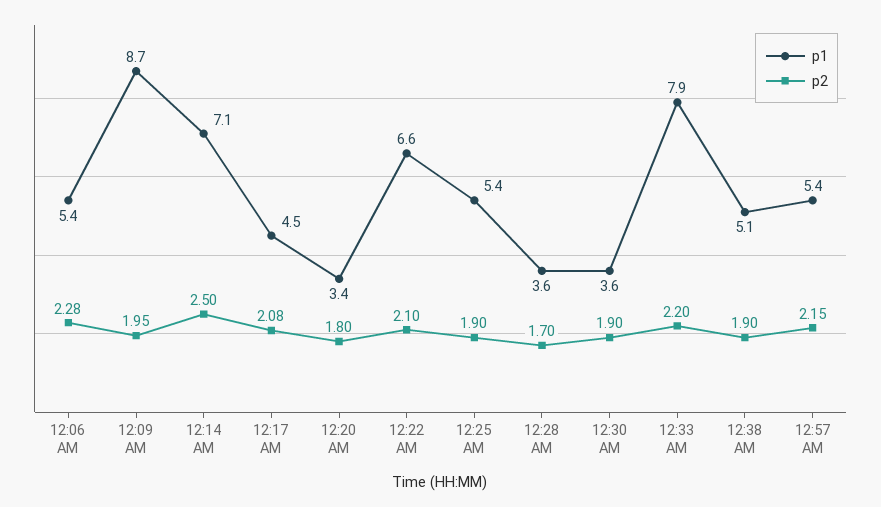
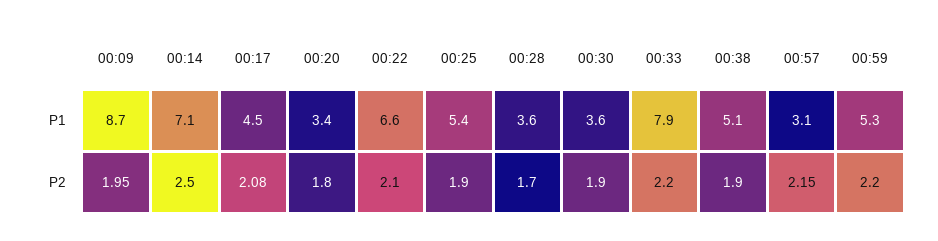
p1, 12:06 AM: 5.4 -> none
p2, 12:06 AM: 2.28 -> none
p1, 12:57 AM: 5.4 -> 3.1
p1, 00:59: none -> 5.3
p2, 00:59: none -> 2.2

